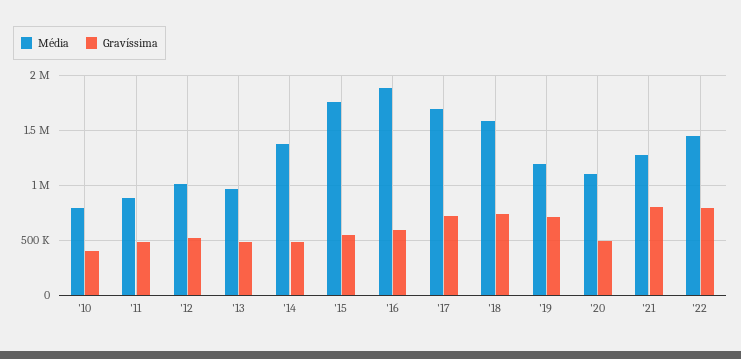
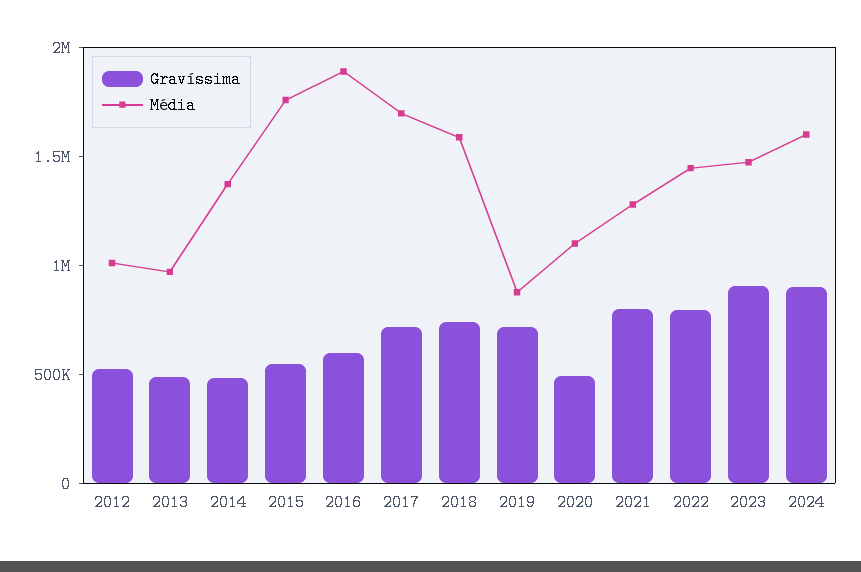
Média, '10: 800000 -> none
Gravíssima, '10: 400000 -> none
Média, '11: 900000 -> none
Gravíssima, '11: 500000 -> none
Média, '19: 1200000 -> 900000
Gravíssima, 2023: none -> 900000
Média, 2023: none -> 1500000
Gravíssima, 2024: none -> 900000
Média, 2024: none -> 1600000

